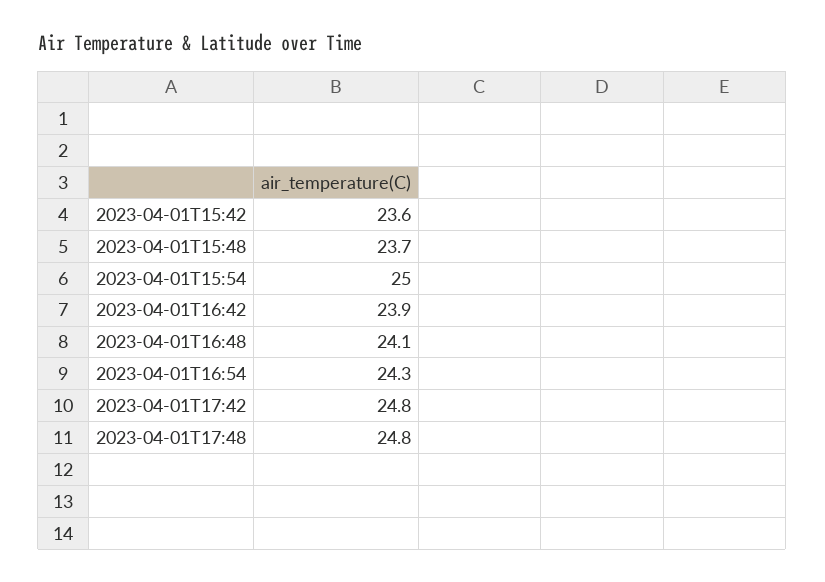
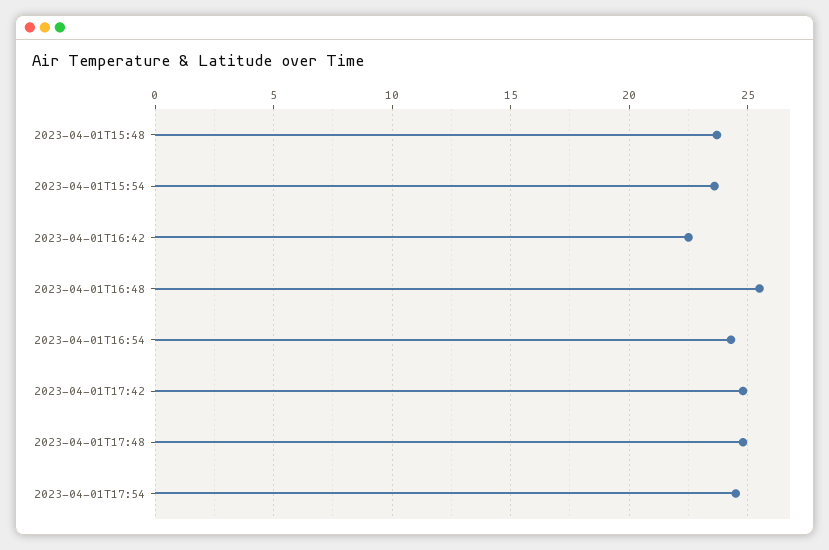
2023-04-01T15:42: 23.6 -> none
2023-04-01T15:54: 25 -> 23.5
2023-04-01T16:42: 23.9 -> 22.5
2023-04-01T16:48: 24.1 -> 25.5
2023-04-01T17:54: none -> 24.5

